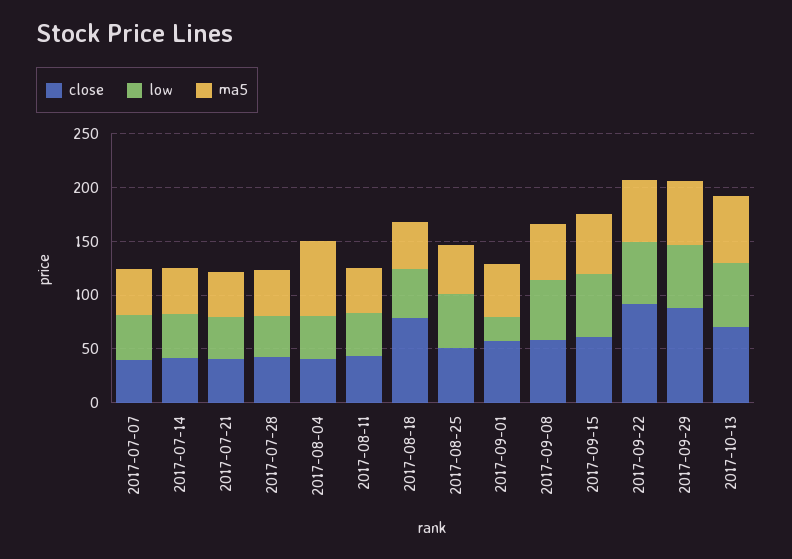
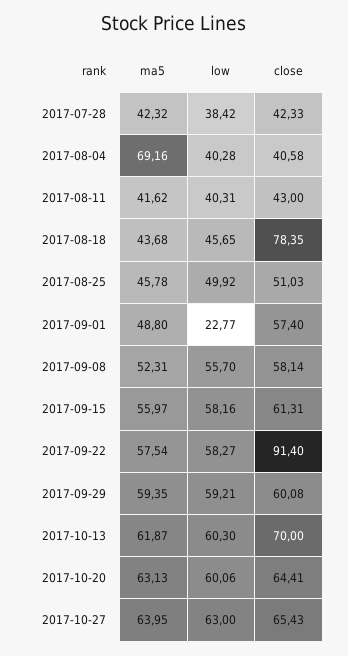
close, 2017-07-07: 40 -> none
low, 2017-07-07: 40 -> none
ma5, 2017-07-07: 40 -> none
close, 2017-07-14: 40 -> none
low, 2017-07-14: 40 -> none
ma5, 2017-07-14: 40 -> none
close, 2017-07-21: 40 -> none
low, 2017-07-21: 40 -> none
ma5, 2017-07-21: 40 -> none
close, 2017-09-29: 90 -> 60.08
ma5, 2017-10-20: none -> 63.13
low, 2017-10-20: none -> 60.06
close, 2017-10-20: none -> 64.41
ma5, 2017-10-27: none -> 63.95
low, 2017-10-27: none -> 63
close, 2017-10-27: none -> 65.43

